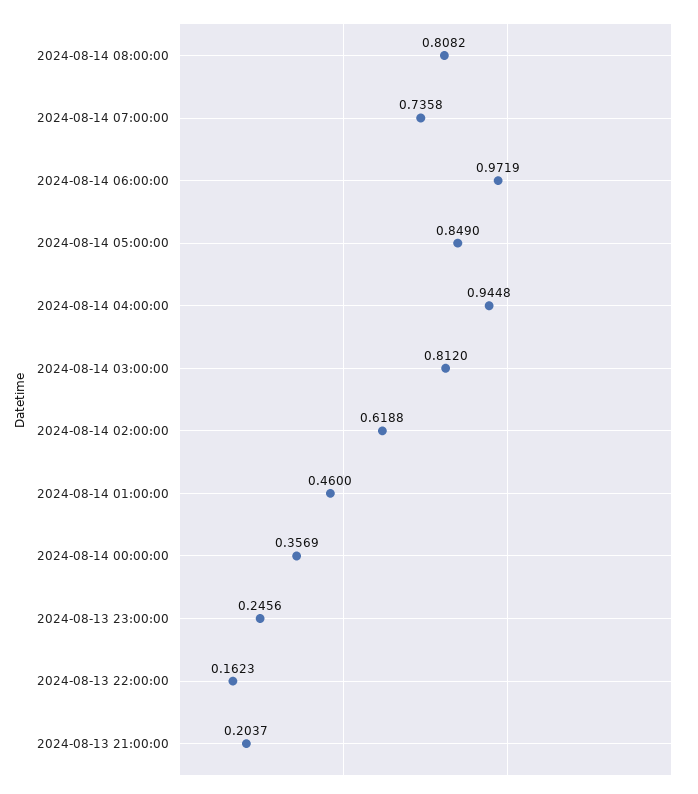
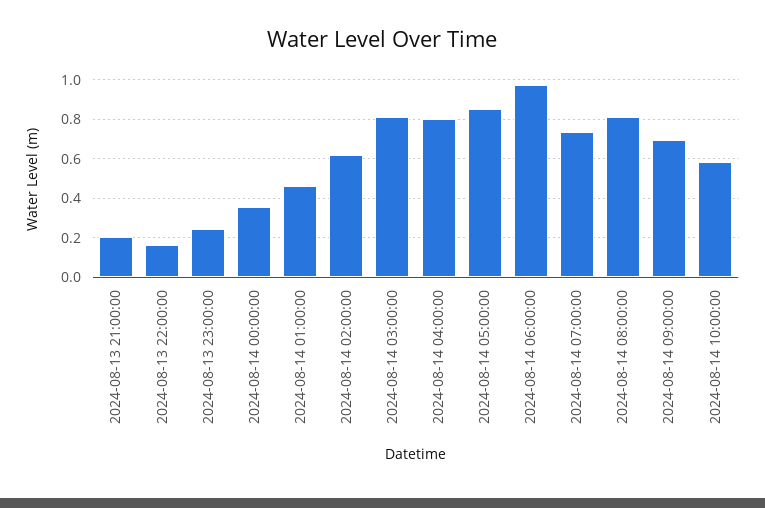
2024-08-14 04:00:00: 0.9448 -> 0.8
2024-08-14 09:00:00: none -> 0.7
2024-08-14 10:00:00: none -> 0.6

